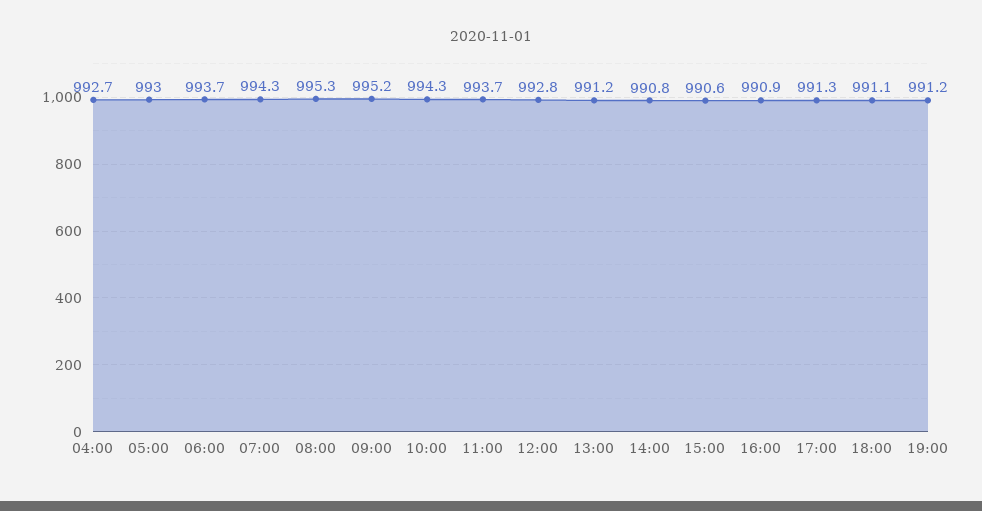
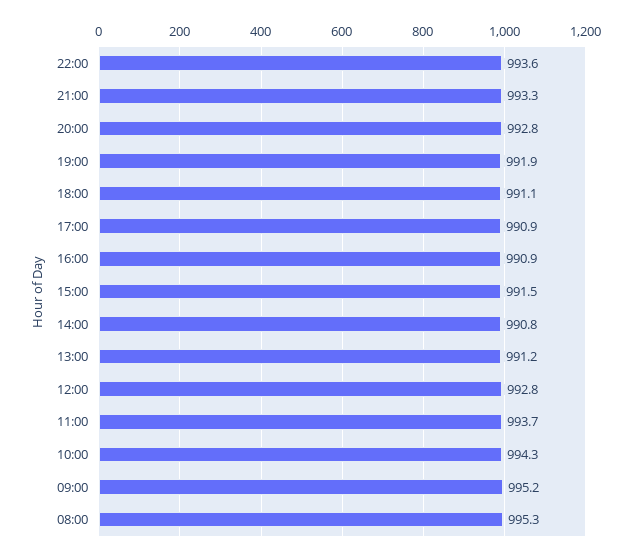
04:00: 992.7 -> none
05:00: 993 -> none
06:00: 993.7 -> none
07:00: 994.3 -> none
15:00: 990.6 -> 991.5
17:00: 991.3 -> 990.9
19:00: 991.2 -> 991.9
22:00: none -> 993.6
21:00: none -> 993.3
20:00: none -> 992.8

